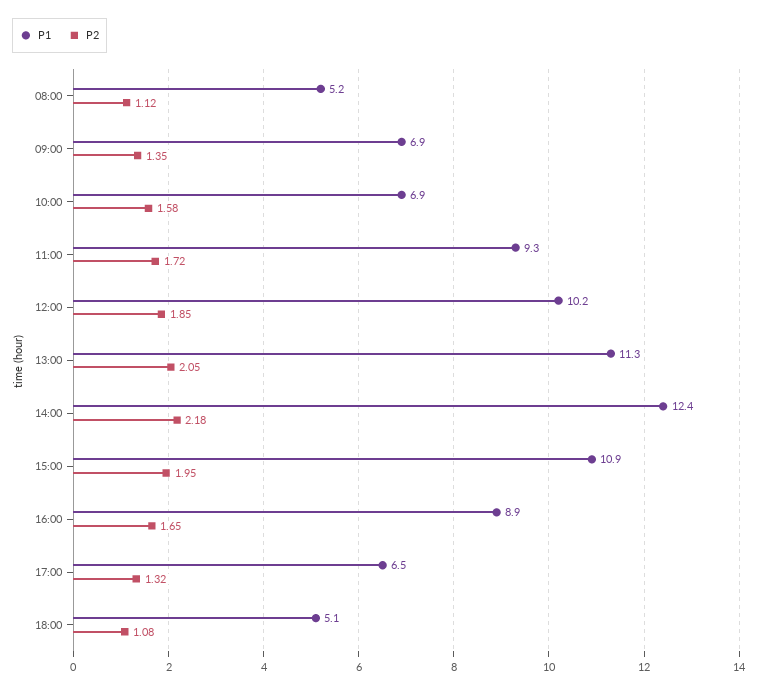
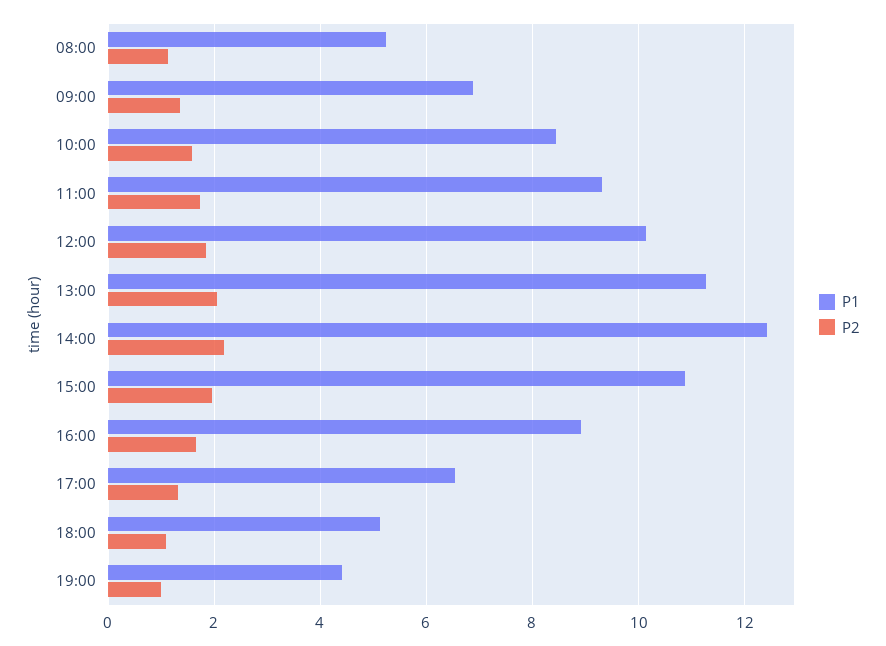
P1, 10:00: 6.9 -> 8.4
P1, 19:00: none -> 4.4
P2, 19:00: none -> 1

